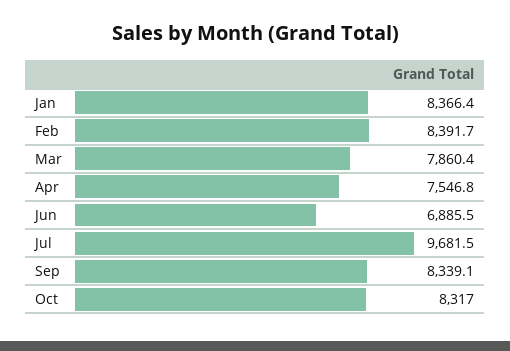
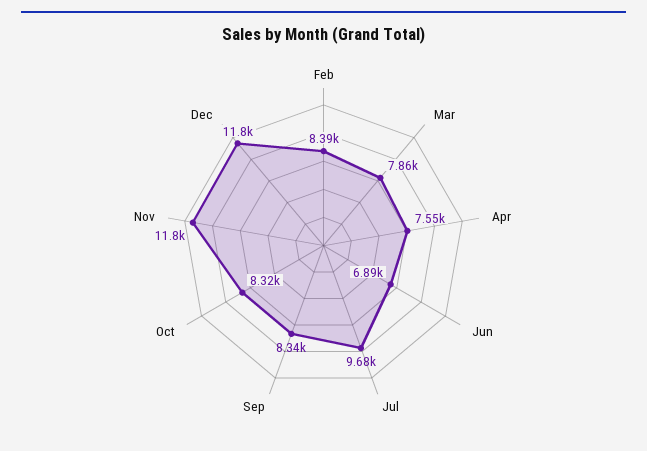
Jan: 8366.4 -> none
Nov: none -> 11800
Dec: none -> 11800

